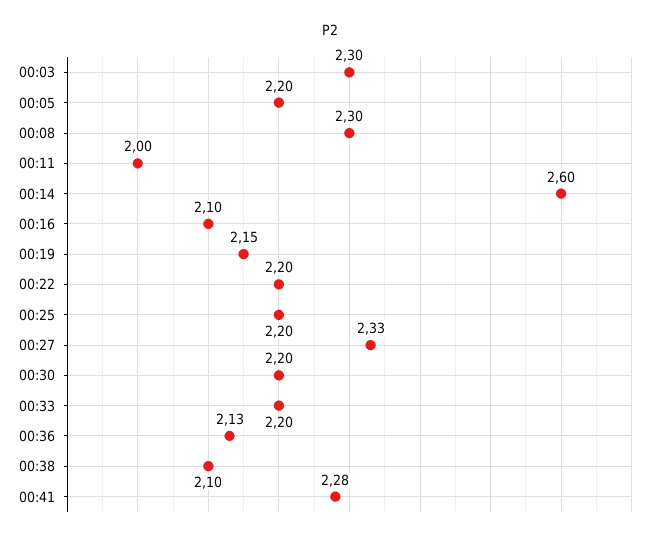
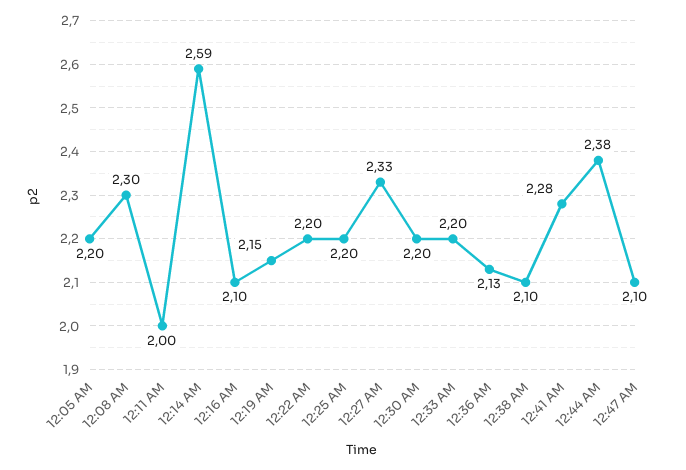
00:03: 2.3 -> none
00:14: 2.6 -> 2.59
12:44 AM: none -> 2.38
12:47 AM: none -> 2.1

